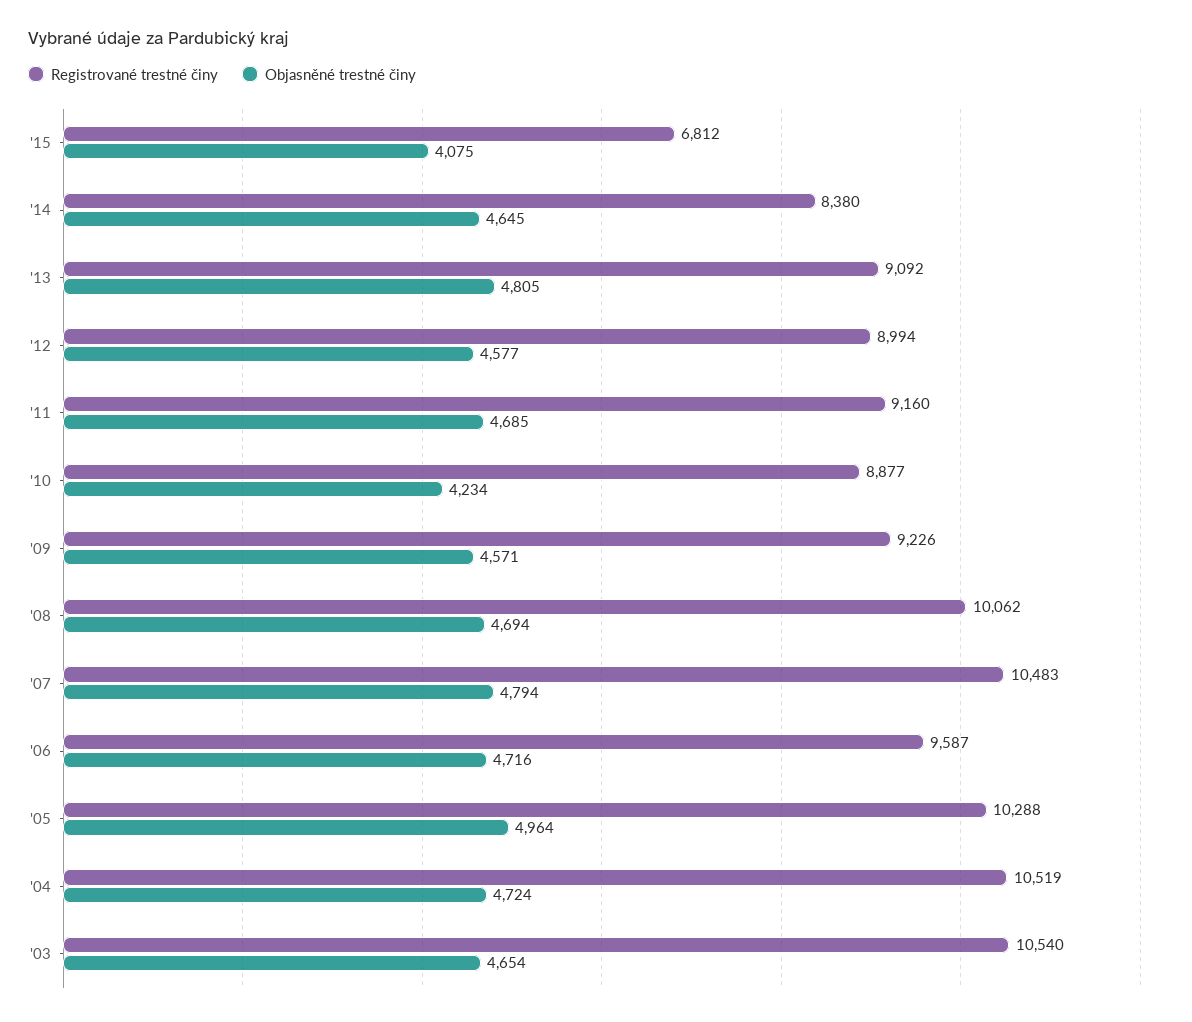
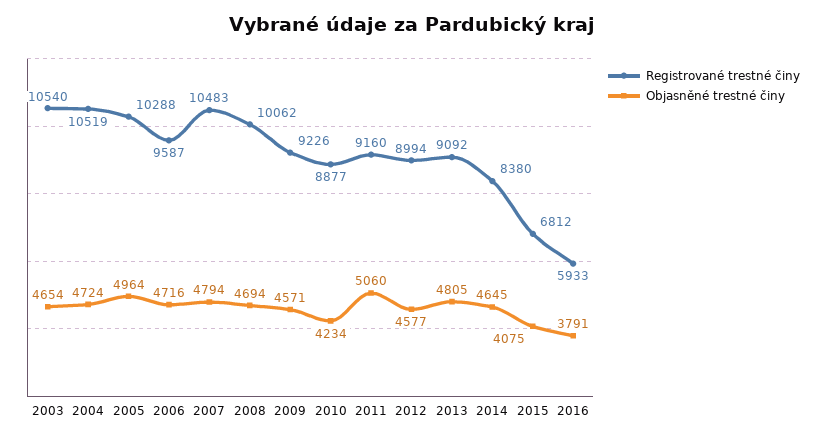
Objasněné trestné činy, '11: 4685 -> 5060
Registrované trestné činy, 2016: none -> 5933
Objasněné trestné činy, 2016: none -> 3791

